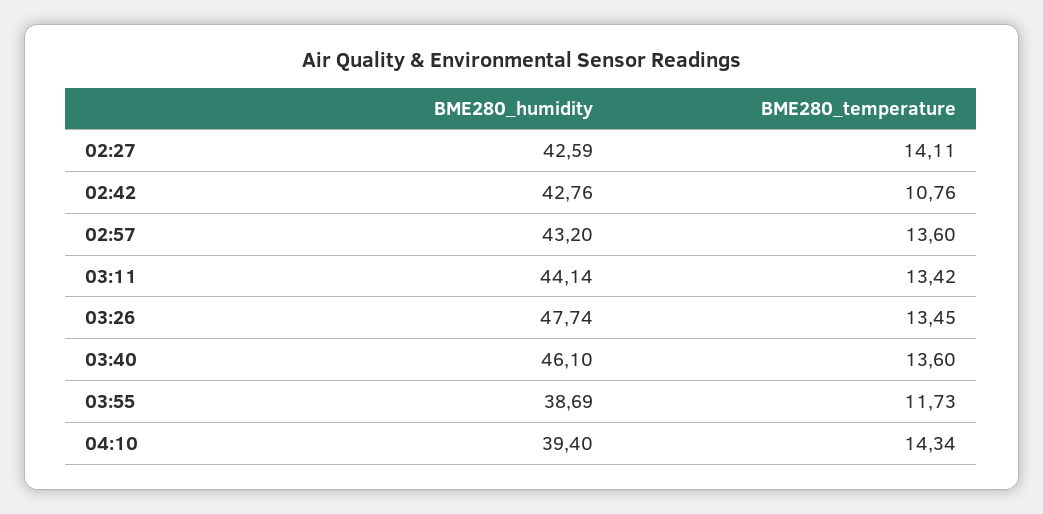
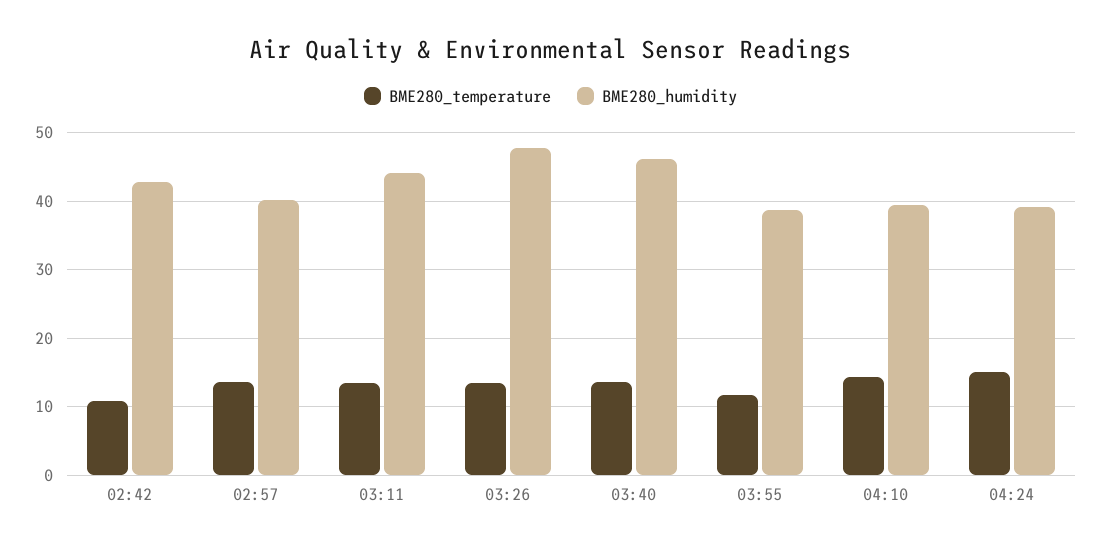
BME280_humidity, 02:27: 42.59 -> none
BME280_temperature, 02:27: 14.11 -> none
BME280_humidity, 02:57: 43.2 -> 40
BME280_temperature, 04:24: none -> 15
BME280_humidity, 04:24: none -> 39

